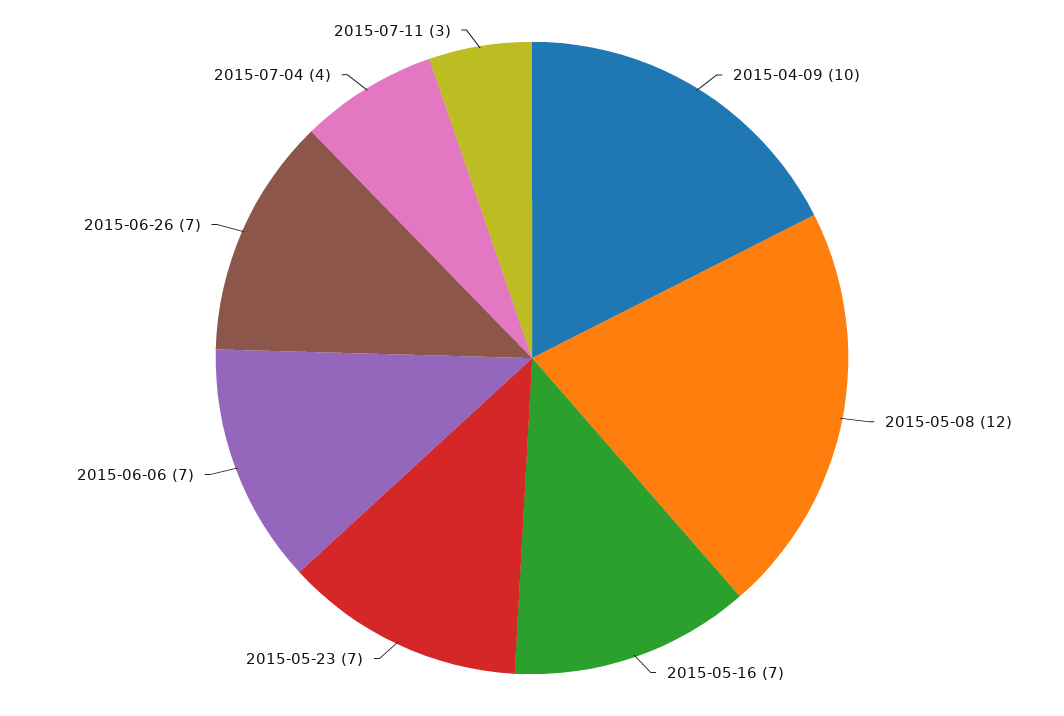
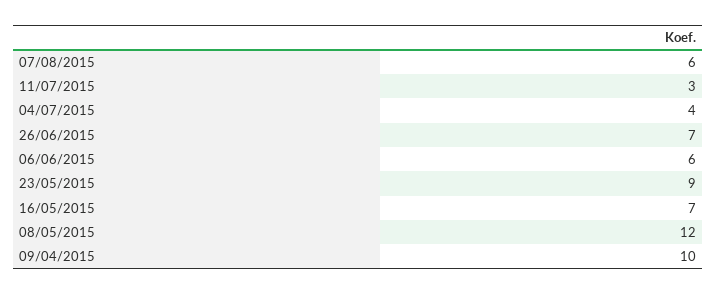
2015-05-23: 7 -> 9
2015-06-06: 7 -> 6
07/08/2015: none -> 6

